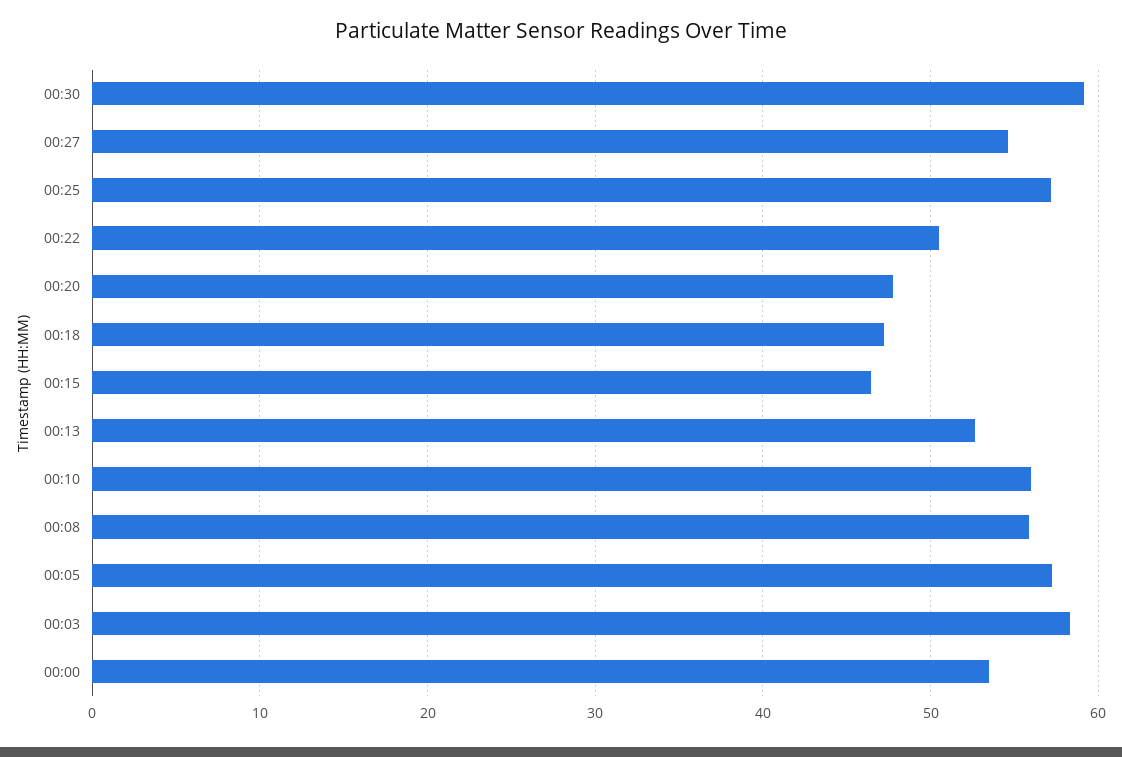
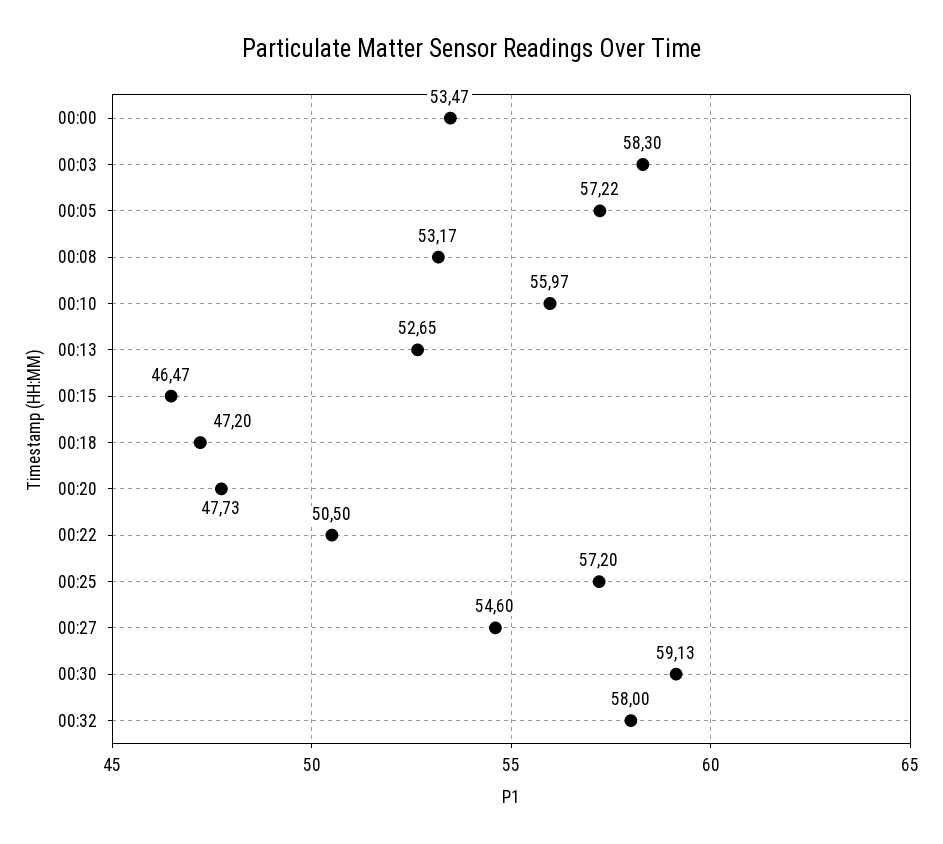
00:08: 56 -> 53.17
00:32: none -> 58

